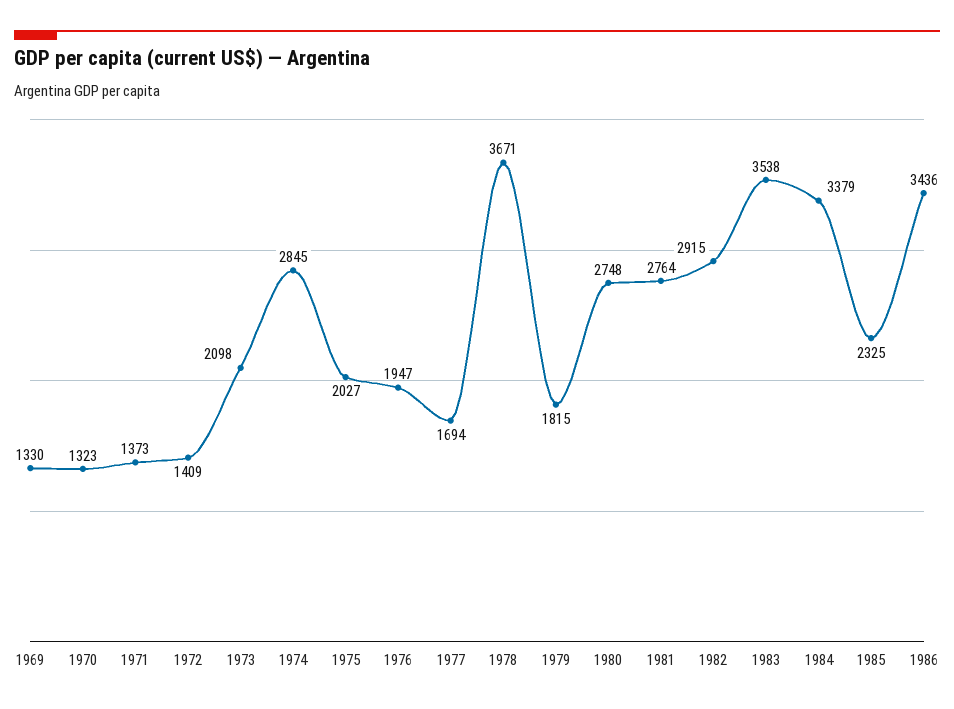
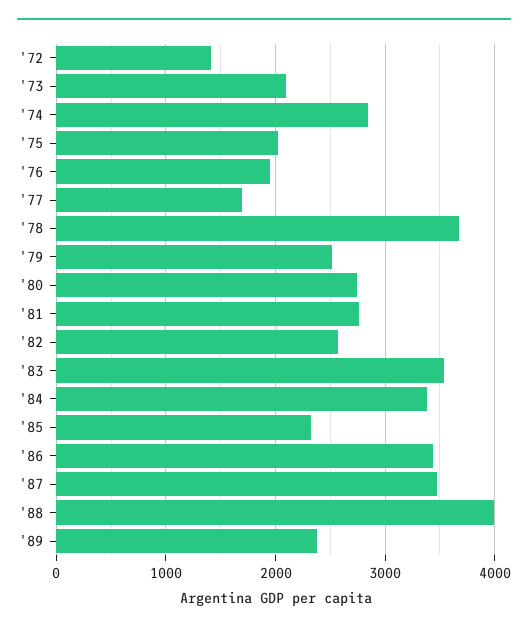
1969: 1330 -> none
1970: 1323 -> none
1971: 1373 -> none
1979: 1815 -> 2500
1982: 2915 -> 2600
'87: none -> 3500
'88: none -> 4000
'89: none -> 2400

